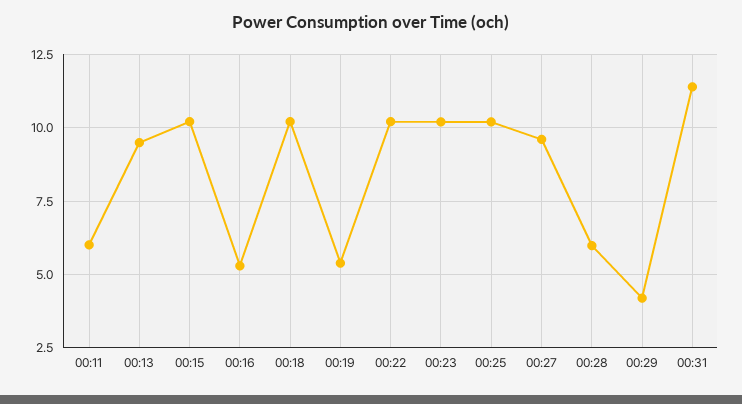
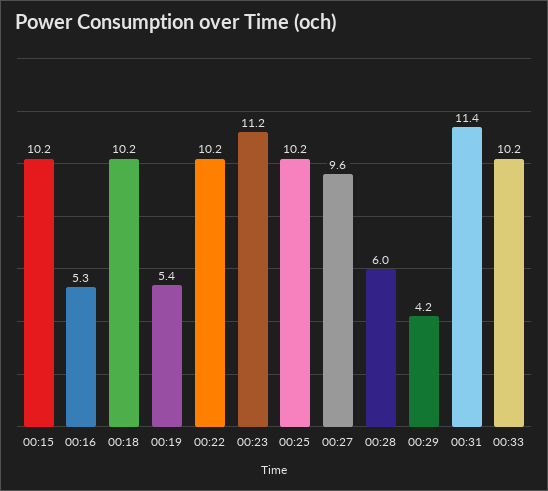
00:11: 6 -> none
00:13: 9.5 -> none
00:23: 10.25 -> 11.2
00:33: none -> 10.2

